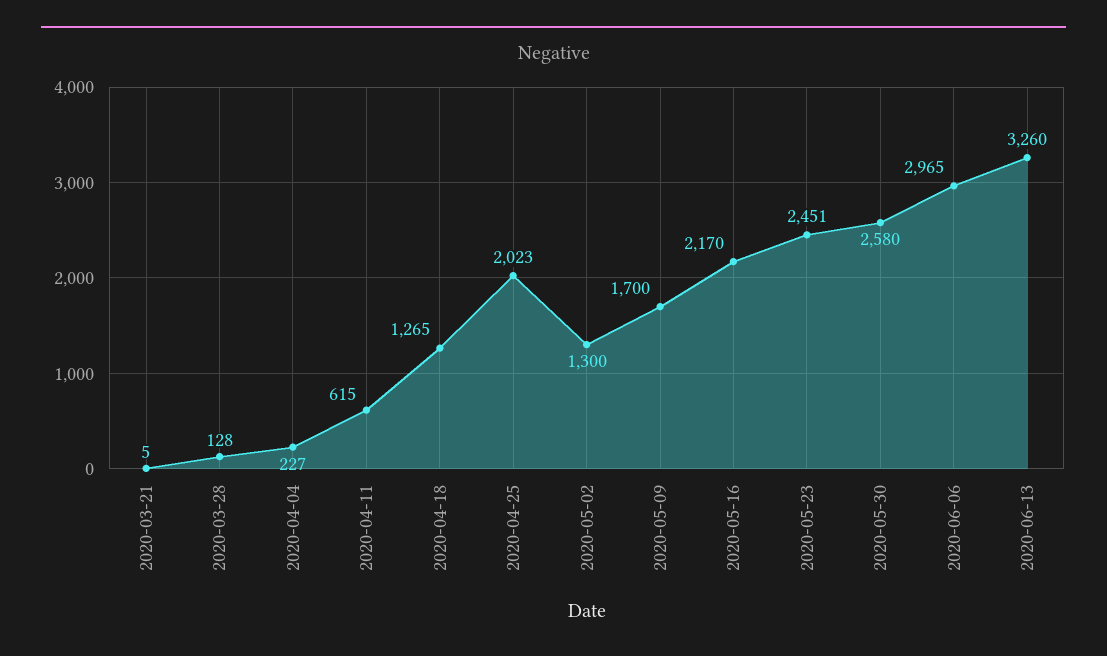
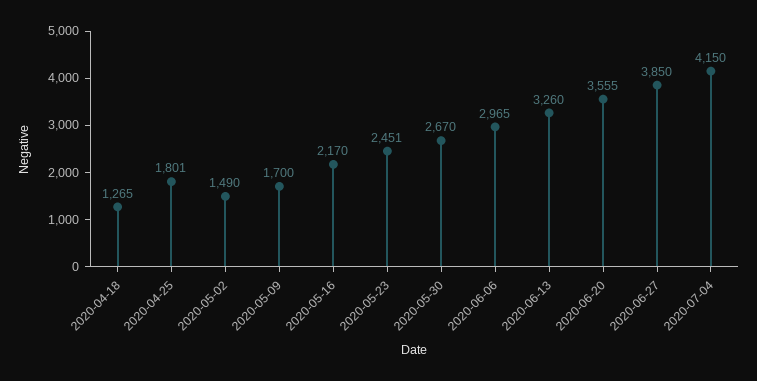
2020-03-21: 5 -> none
2020-03-28: 128 -> none
2020-04-04: 227 -> none
2020-04-11: 615 -> none
2020-04-25: 2023 -> 1801
2020-05-02: 1300 -> 1490
2020-05-30: 2580 -> 2670
2020-06-20: none -> 3555
2020-06-27: none -> 3850
2020-07-04: none -> 4150

